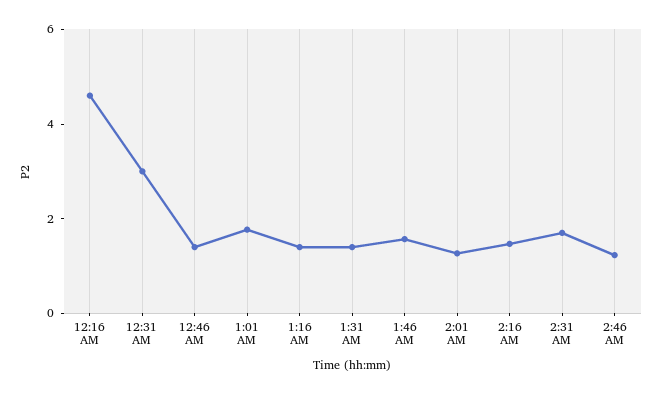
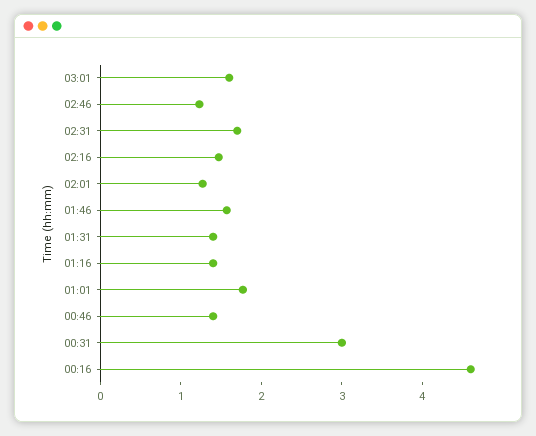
03:01: none -> 1.6

